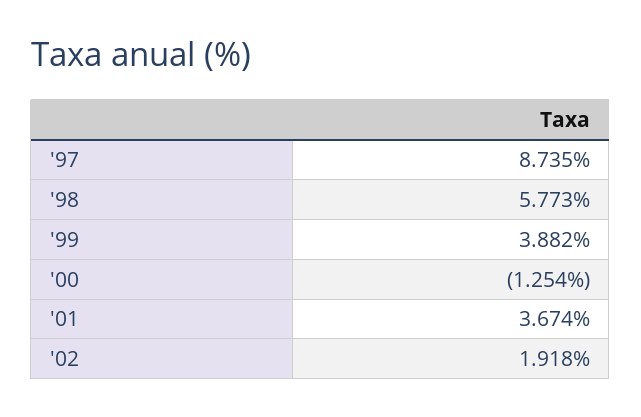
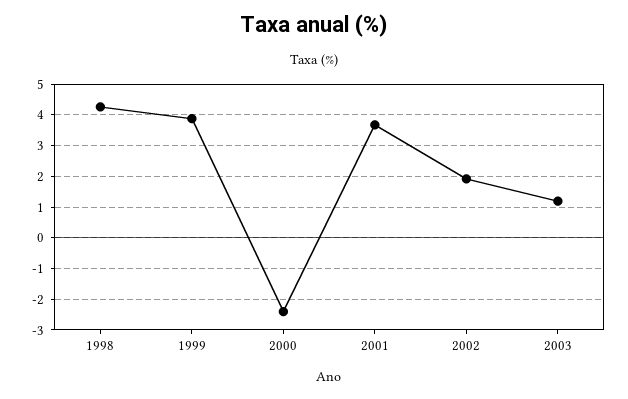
'97: 8.735 -> none
'98: 5.773 -> 4.2
'00: -1.254 -> -2.4
2003: none -> 1.2

